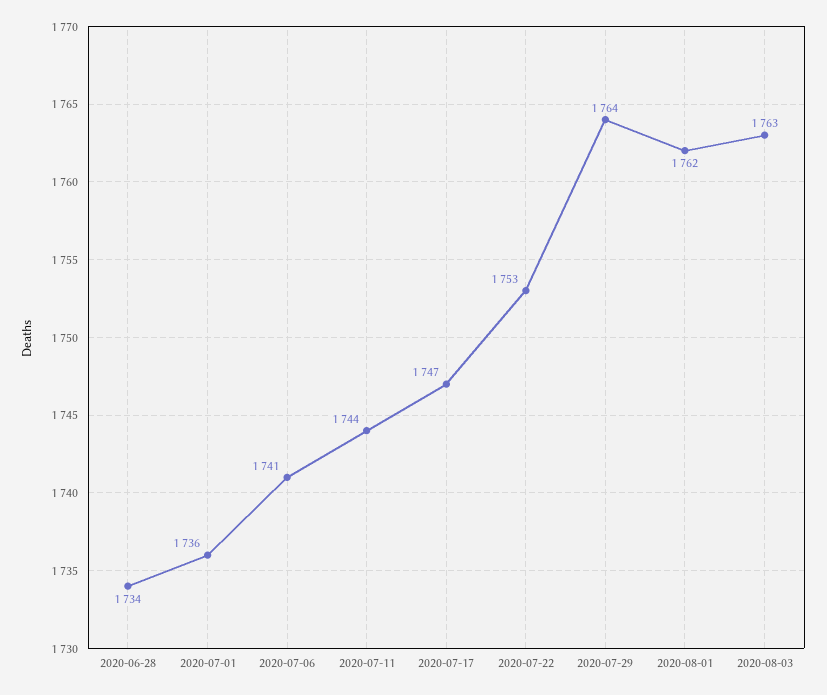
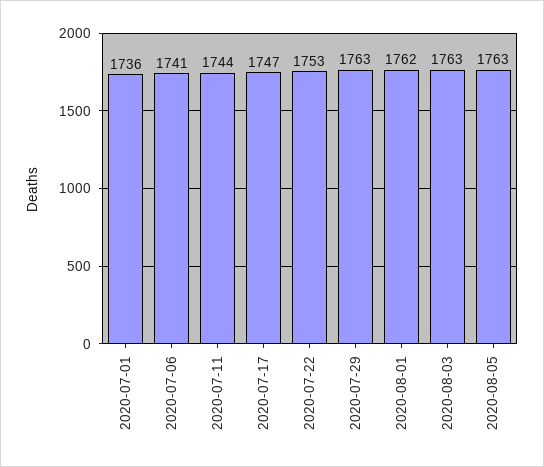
2020-06-28: 1734 -> none
2020-07-29: 1764 -> 1763
2020-08-05: none -> 1763

